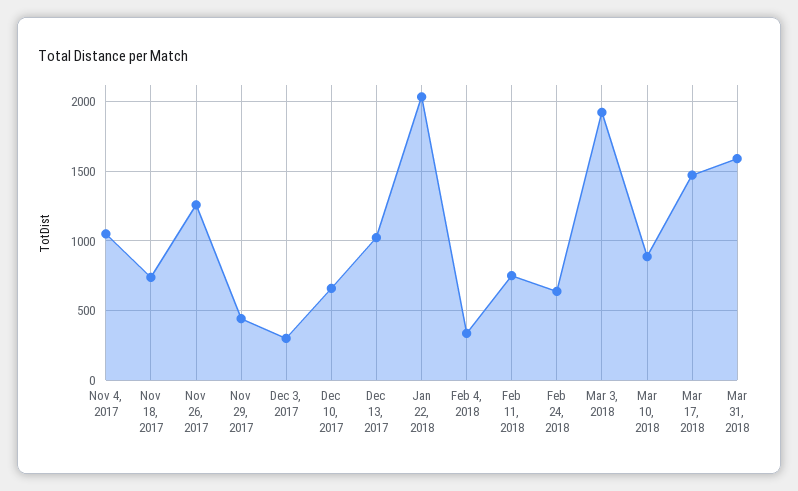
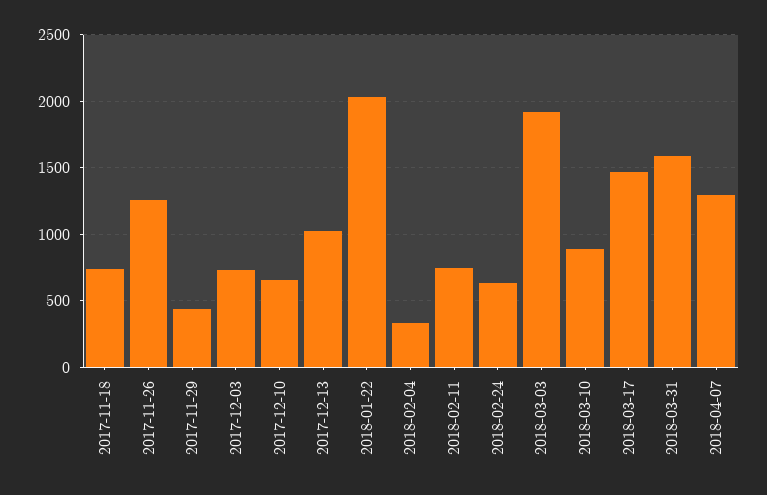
Nov 4, 2017: 1050 -> none
Dec 3, 2017: 300 -> 750
2018-04-07: none -> 1300

